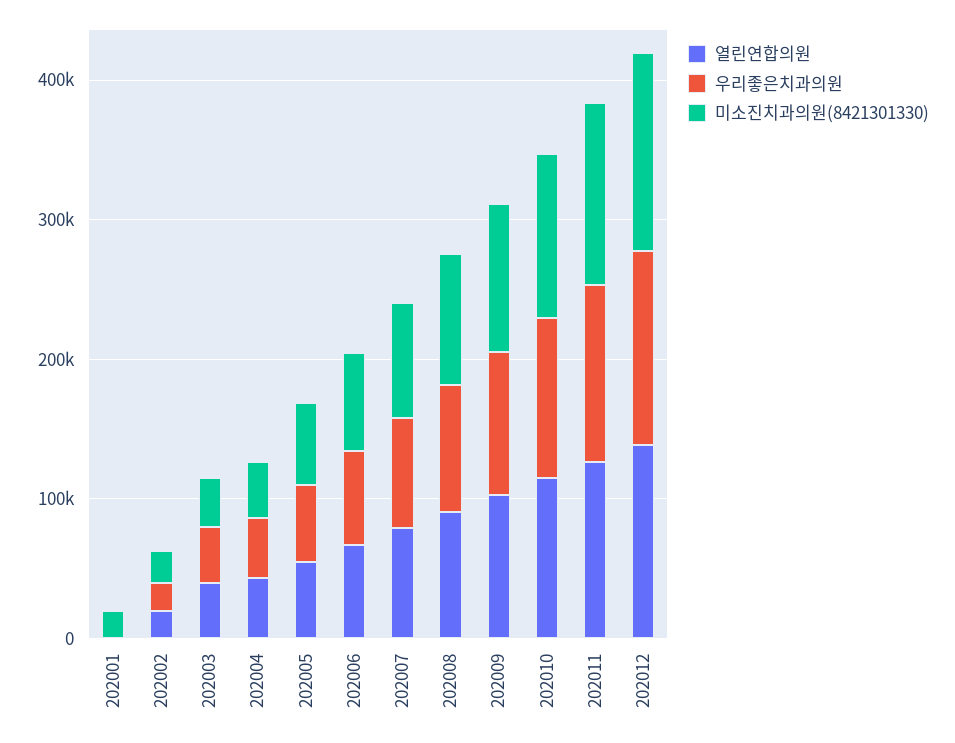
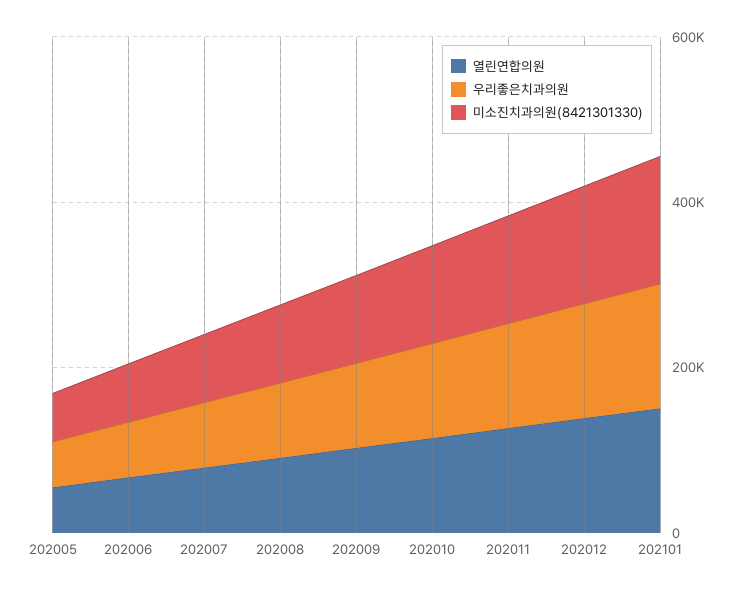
열린연합의원, 202001: 0 -> none
우리좋은치과의원, 202001: 0 -> none
미소진치과의원(8421301330), 202001: 20000 -> none
열린연합의원, 202002: 20000 -> none
우리좋은치과의원, 202002: 20000 -> none
미소진치과의원(8421301330), 202002: 20000 -> none
열린연합의원, 202003: 40000 -> none
우리좋은치과의원, 202003: 40000 -> none
미소진치과의원(8421301330), 202003: 40000 -> none
열린연합의원, 202004: 40000 -> none
우리좋은치과의원, 202004: 40000 -> none
미소진치과의원(8421301330), 202004: 40000 -> none
열린연합의원, 202101: none -> 150000
우리좋은치과의원, 202101: none -> 150000
미소진치과의원(8421301330), 202101: none -> 150000

